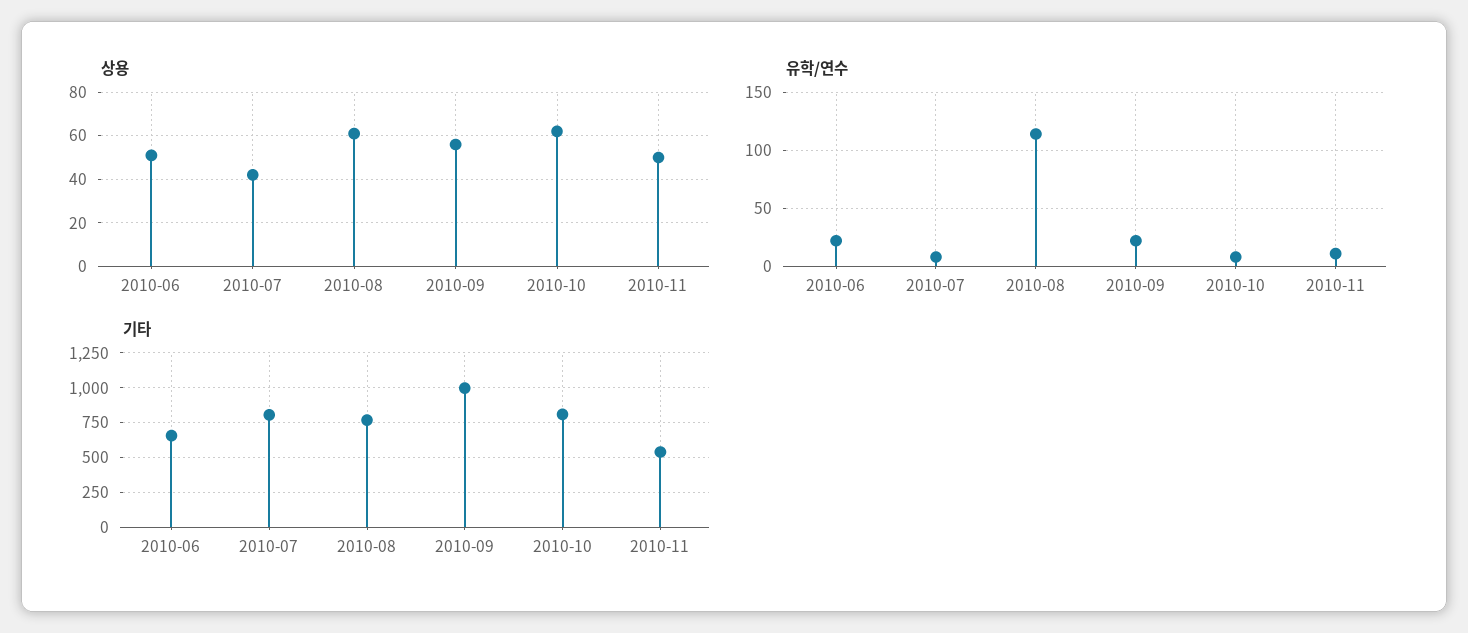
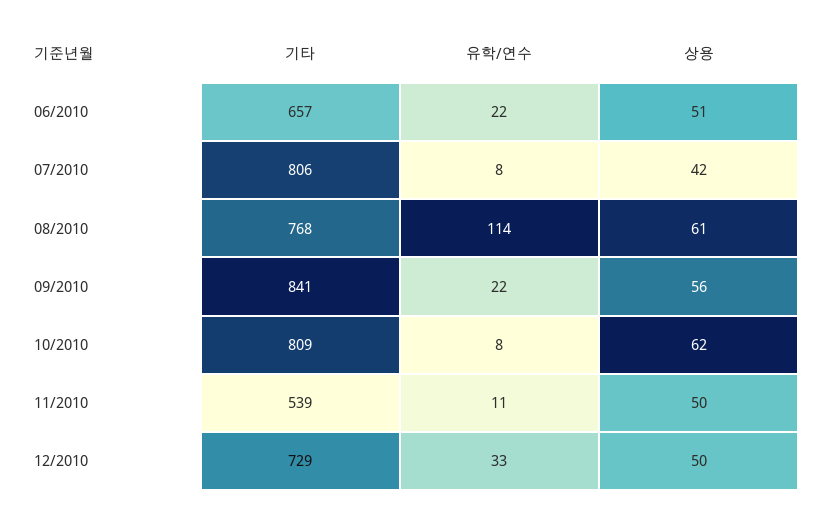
기타, 2010-09: 1000 -> 841
기타, 12/2010: none -> 729
유학/연수, 12/2010: none -> 33
상용, 12/2010: none -> 50

